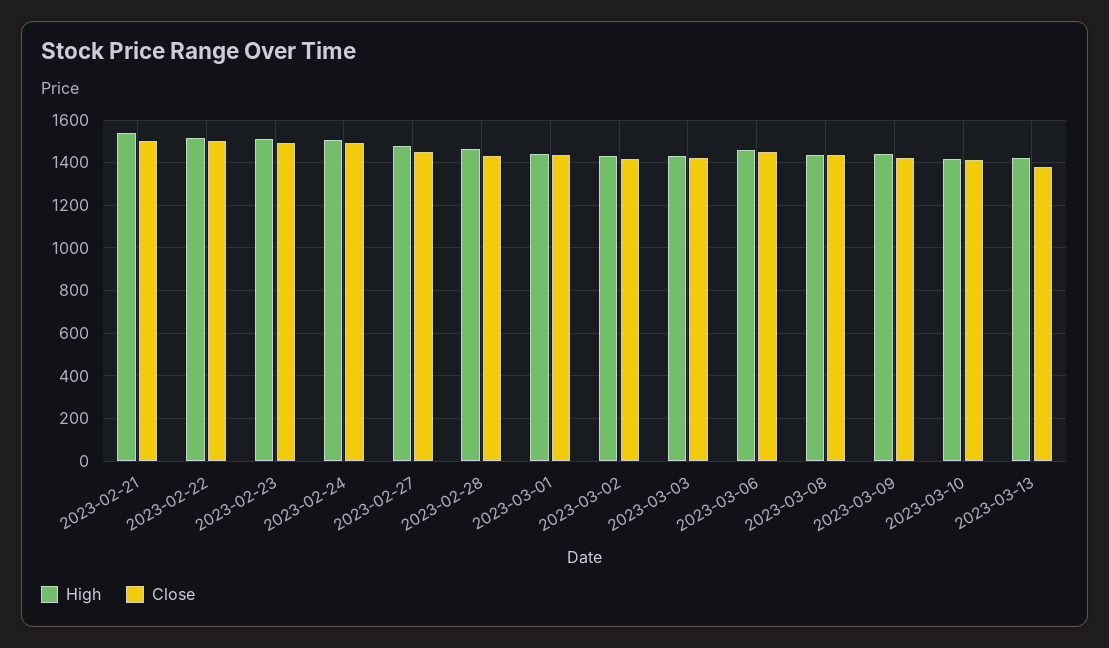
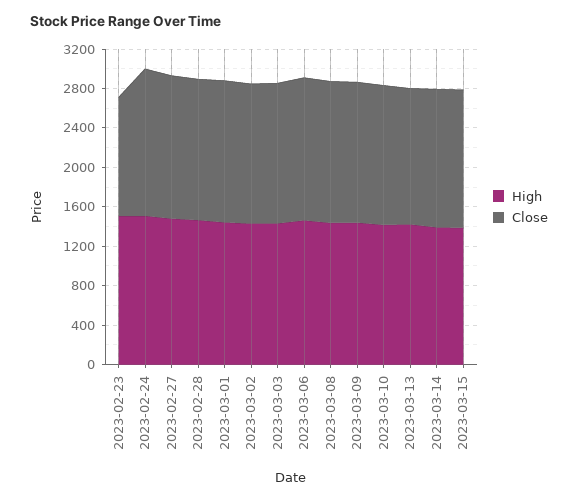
High, 2023-02-21: 1550 -> none
Close, 2023-02-21: 1500 -> none
High, 2023-02-22: 1500 -> none
Close, 2023-02-22: 1500 -> none
Close, 2023-02-23: 1500 -> 1200
High, 2023-03-14: none -> 1400
Close, 2023-03-14: none -> 1400
High, 2023-03-15: none -> 1400
Close, 2023-03-15: none -> 1400

